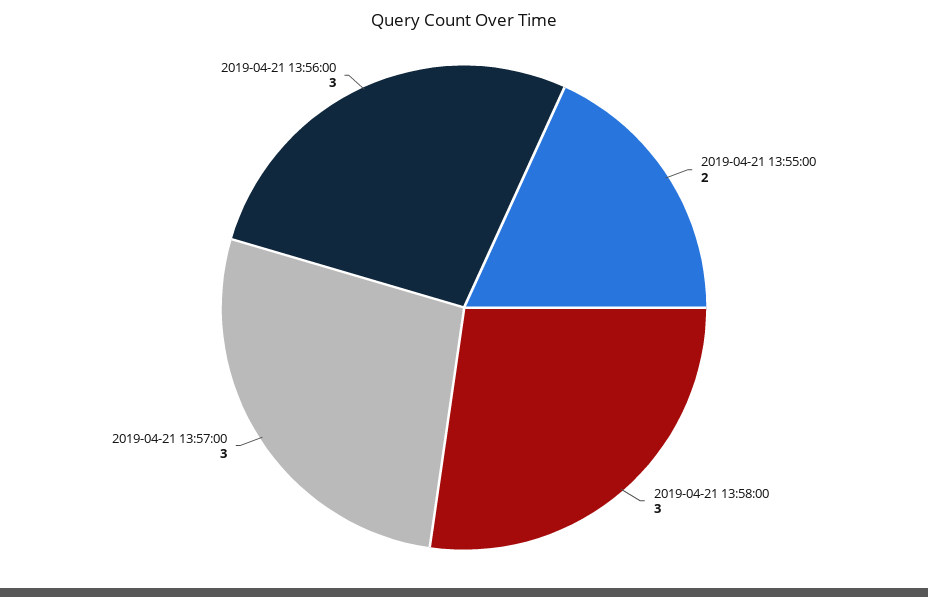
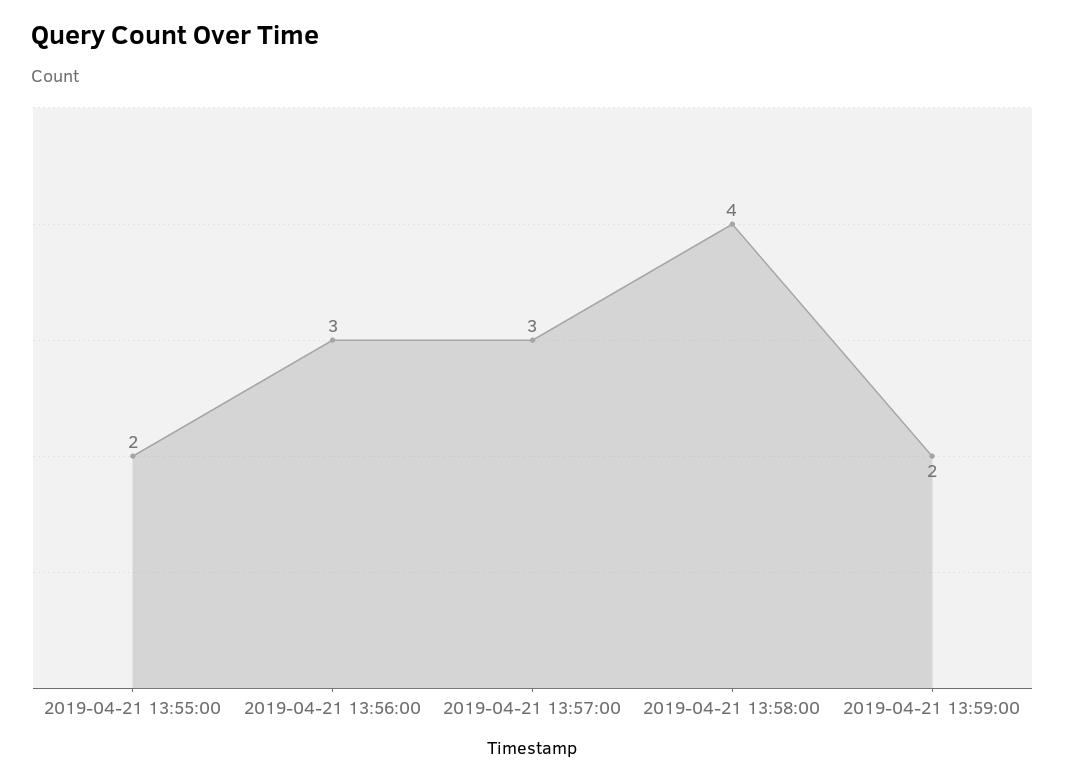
2019-04-21 13:58:00: 3 -> 4
2019-04-21 13:59:00: none -> 2

